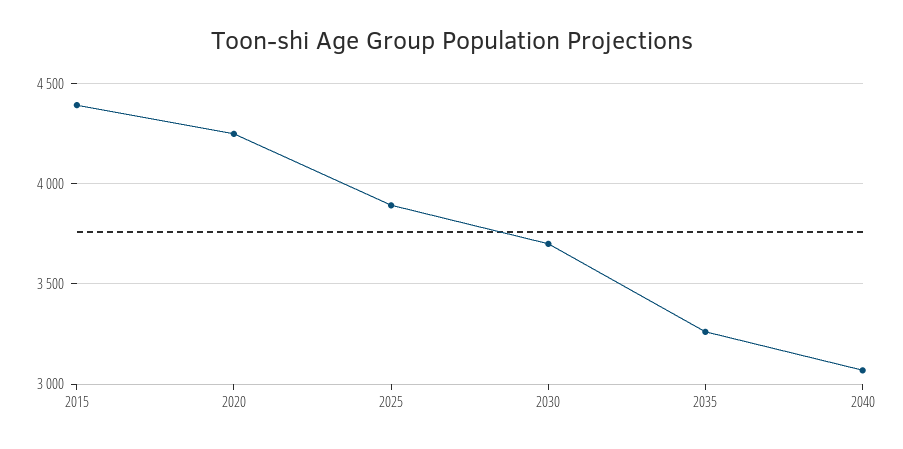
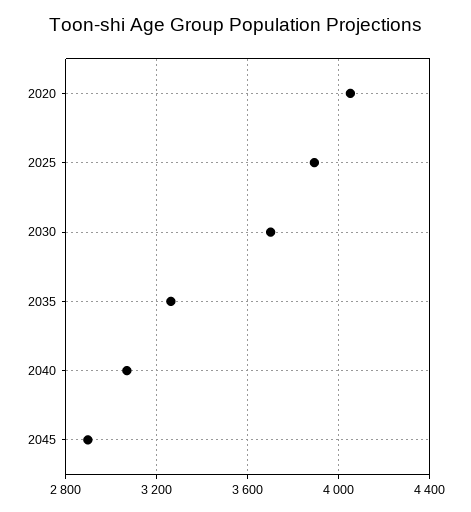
2015: 4400 -> none
2020: 4250 -> 4050
2045: none -> 2900

